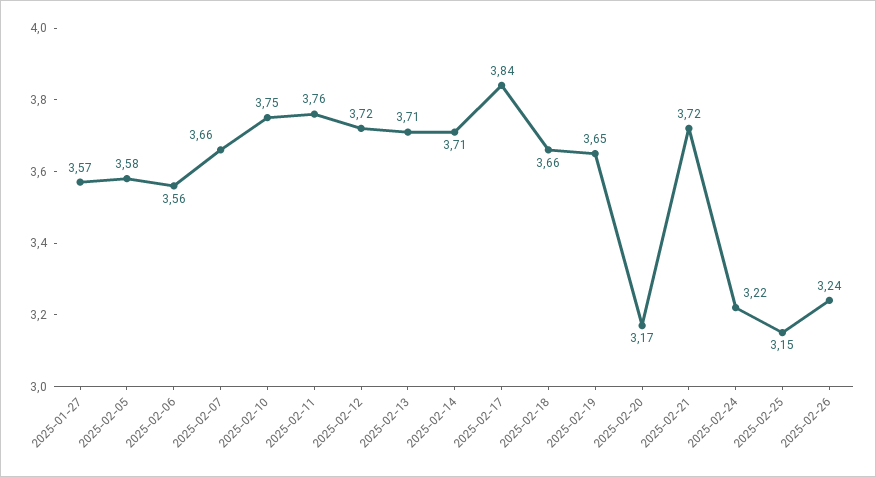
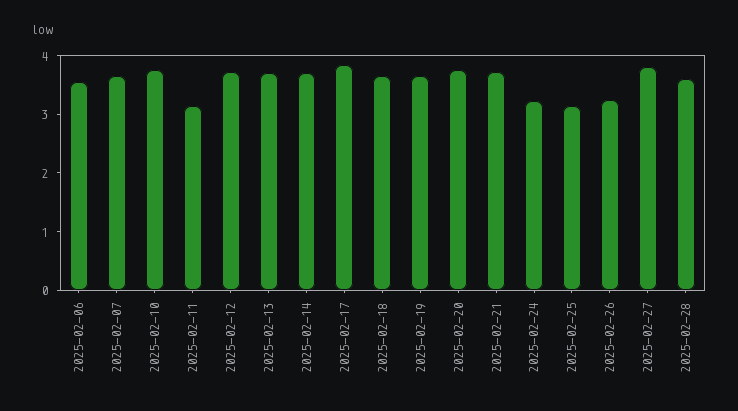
2025-01-27: 3.57 -> none
2025-02-05: 3.58 -> none
2025-02-11: 3.76 -> 3.2
2025-02-20: 3.17 -> 3.8
2025-02-27: none -> 3.8
2025-02-28: none -> 3.6

